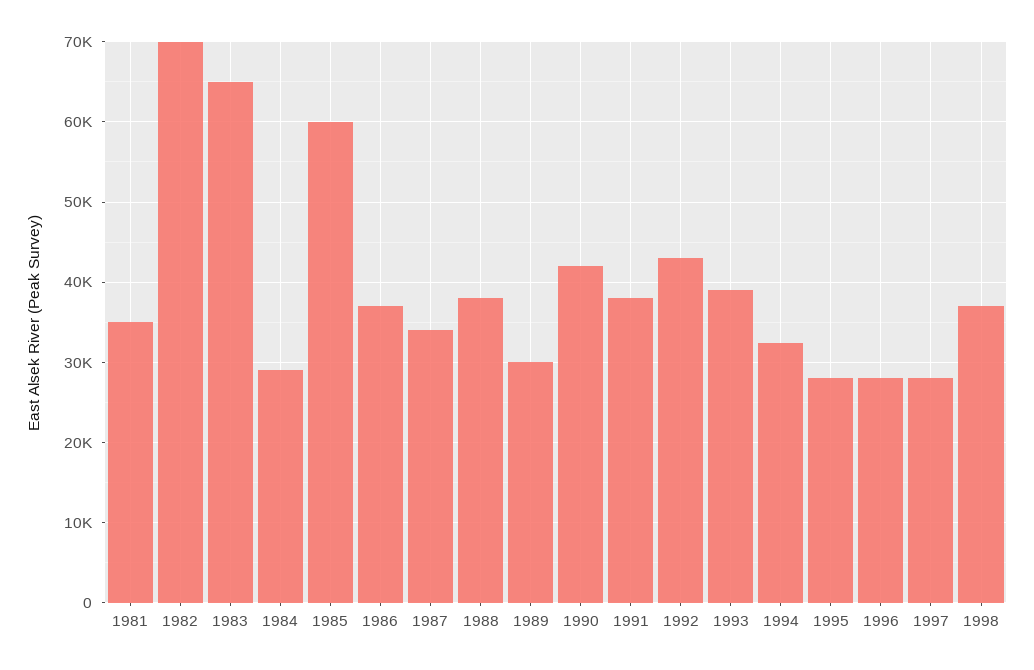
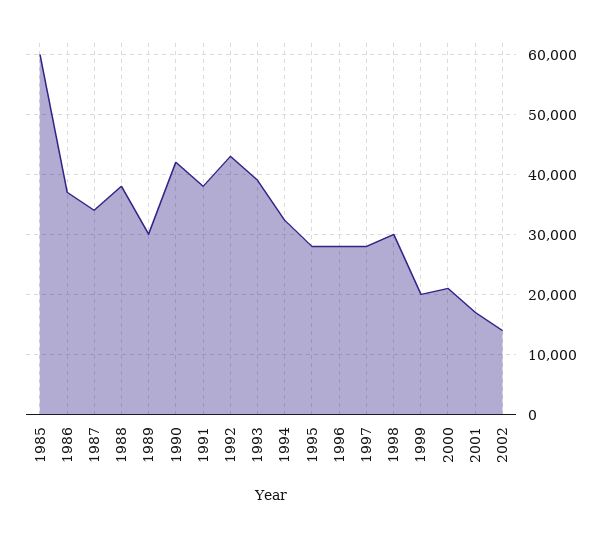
1981: 35000 -> none
1982: 70000 -> none
1983: 65000 -> none
1984: 29000 -> none
1998: 37000 -> 30000
1999: none -> 20000
2000: none -> 21000
2001: none -> 17000
2002: none -> 14000

